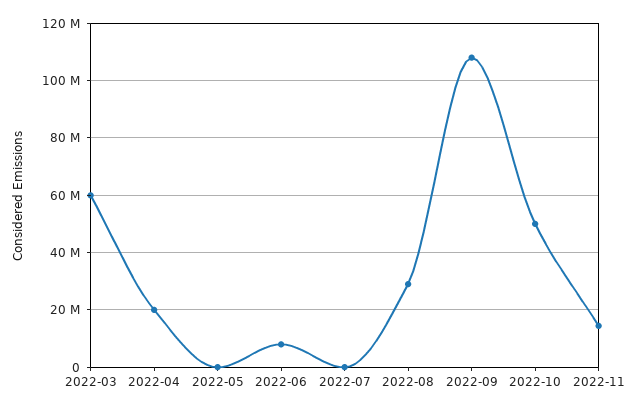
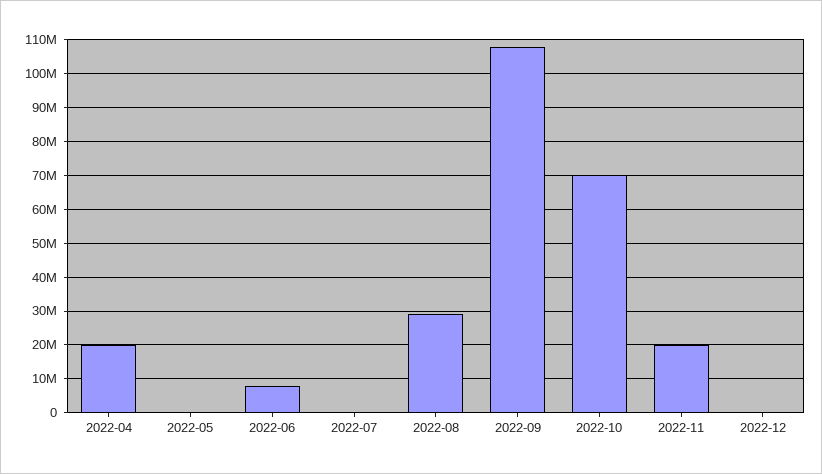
2022-03: 60000000 -> none
2022-10: 50000000 -> 70000000
2022-11: 15000000 -> 20000000
2022-12: none -> 0

